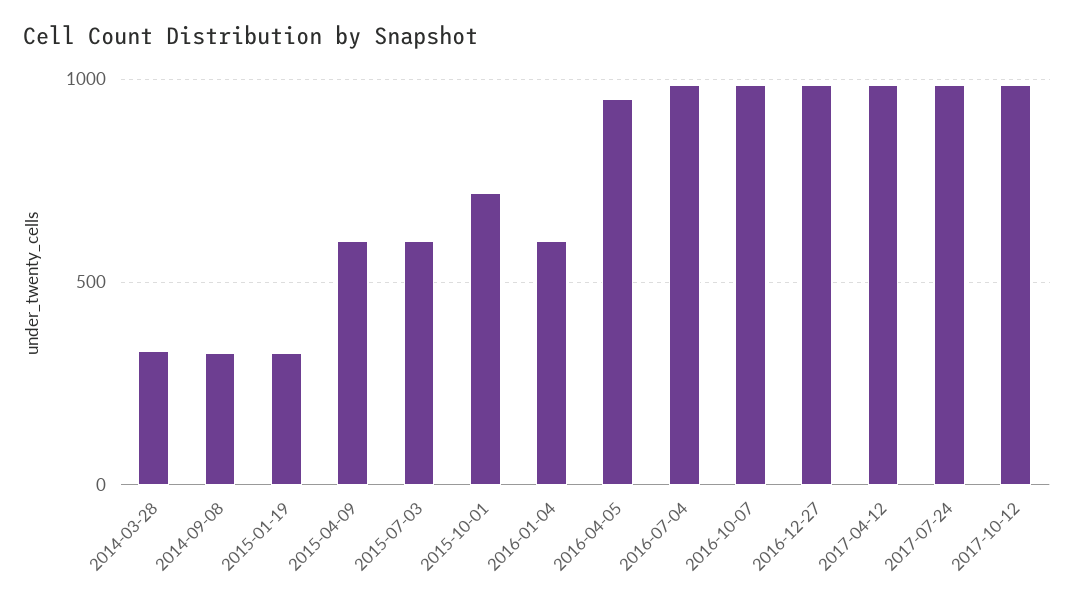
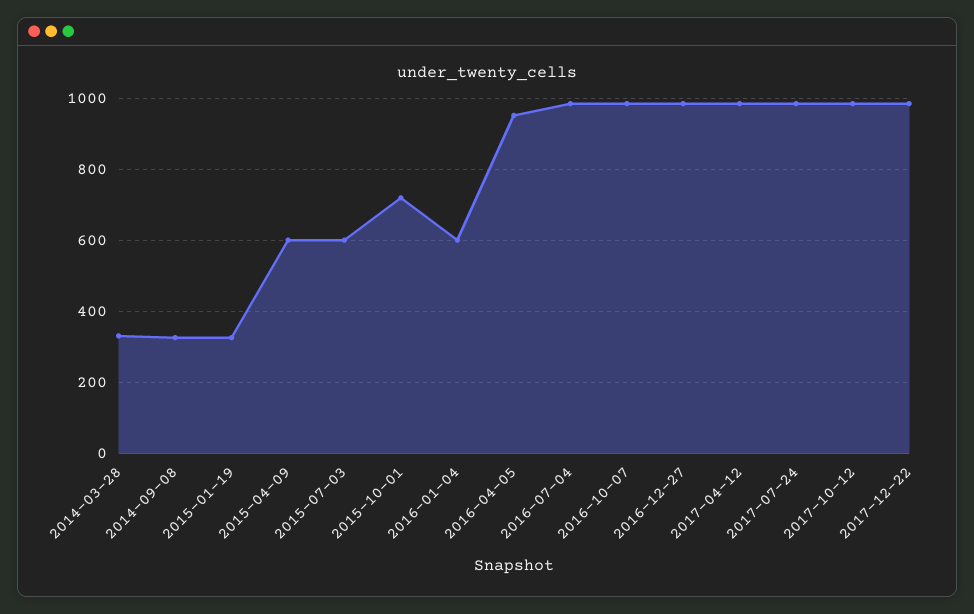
2017-12-22: none -> 980

